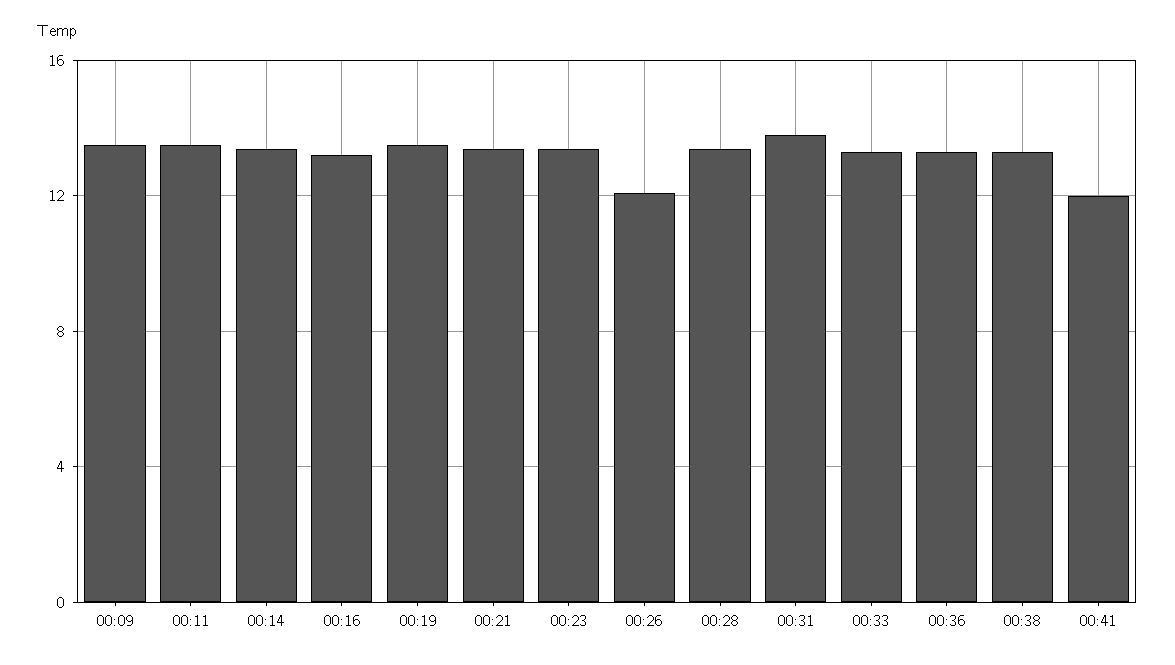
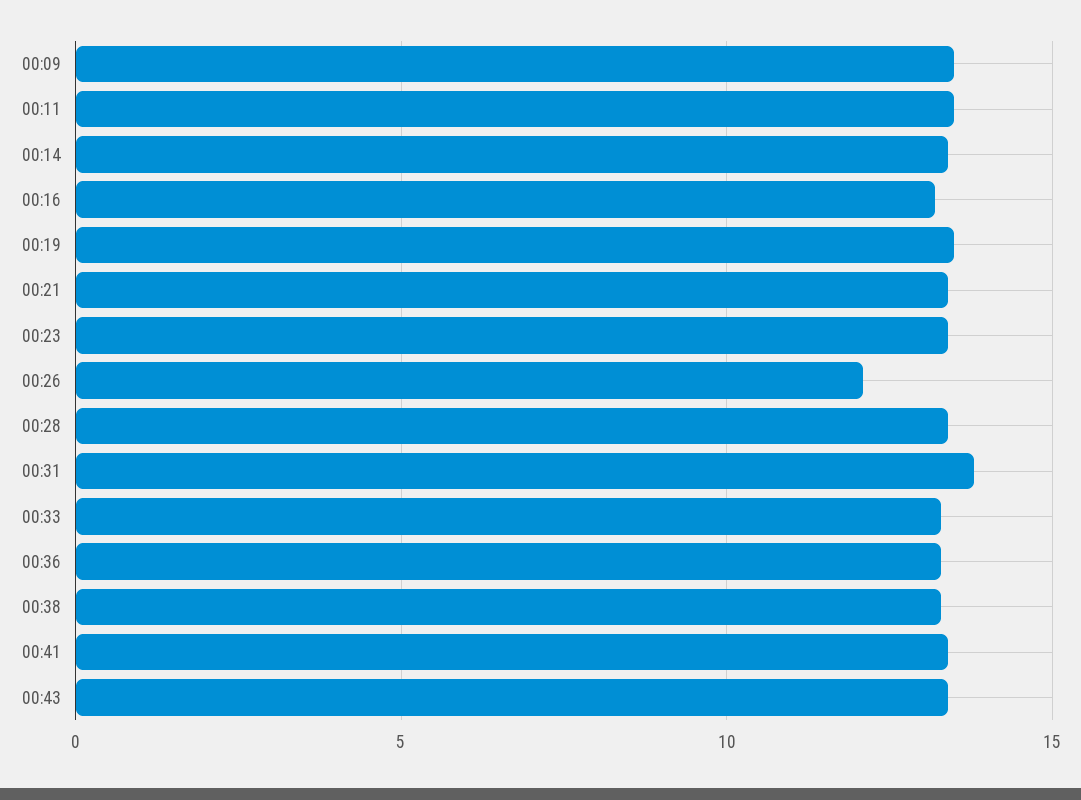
00:41: 12 -> 13.5
00:43: none -> 13.5

